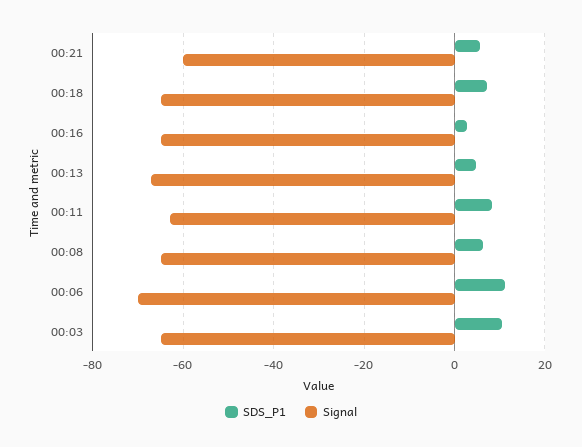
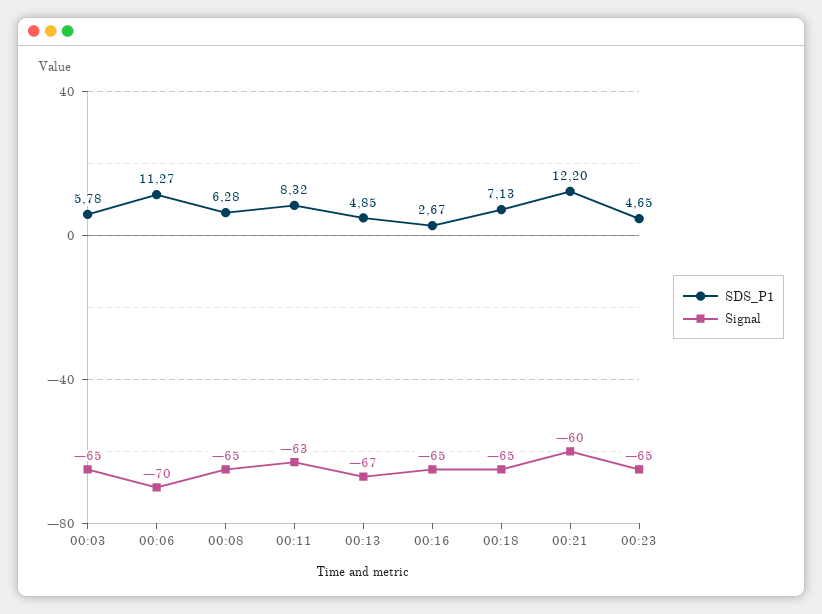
SDS_P1, 00:21: 6 -> 12.2
SDS_P1, 00:03: 10 -> 5.78
SDS_P1, 00:23: none -> 4.65
Signal, 00:23: none -> -65

